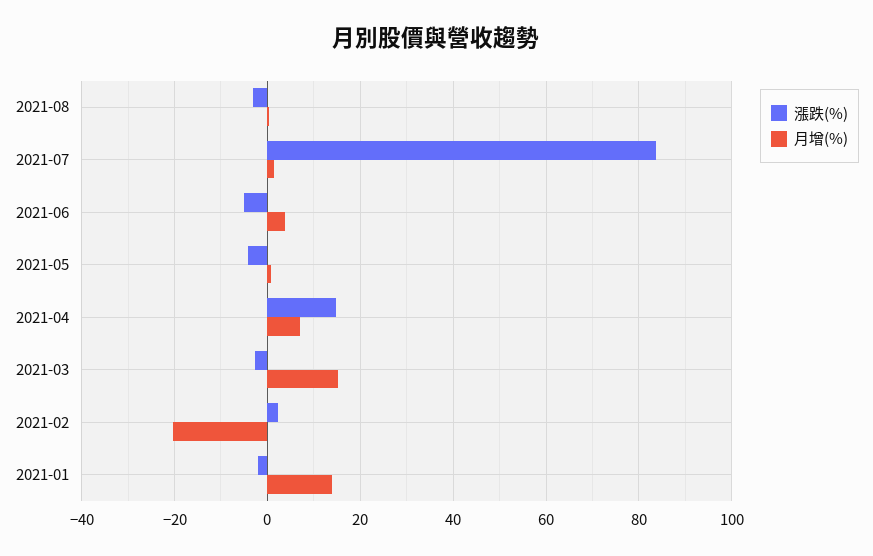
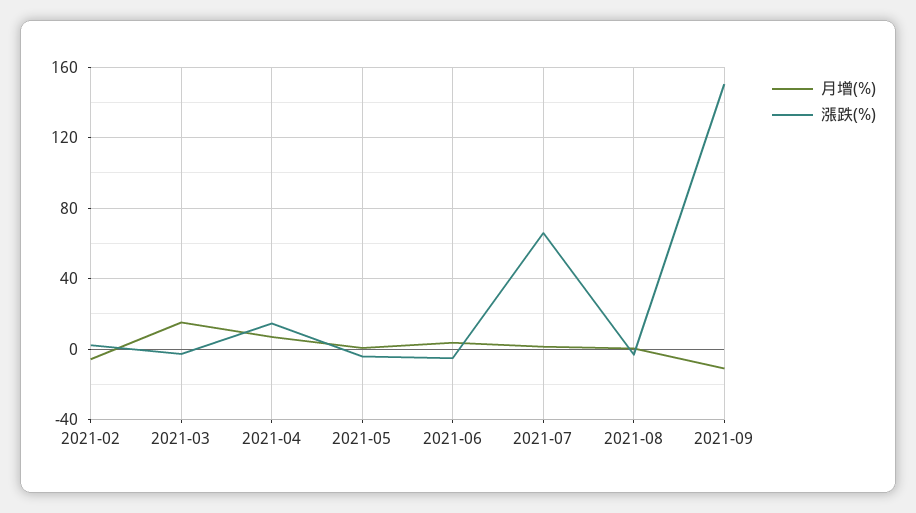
漲跌(%), 2021-07: 84 -> 65
月增(%), 2021-02: -20 -> -5
漲跌(%), 2021-01: -2 -> none
月增(%), 2021-01: 14 -> none
月增(%), 2021-09: none -> -10
漲跌(%), 2021-09: none -> 150

